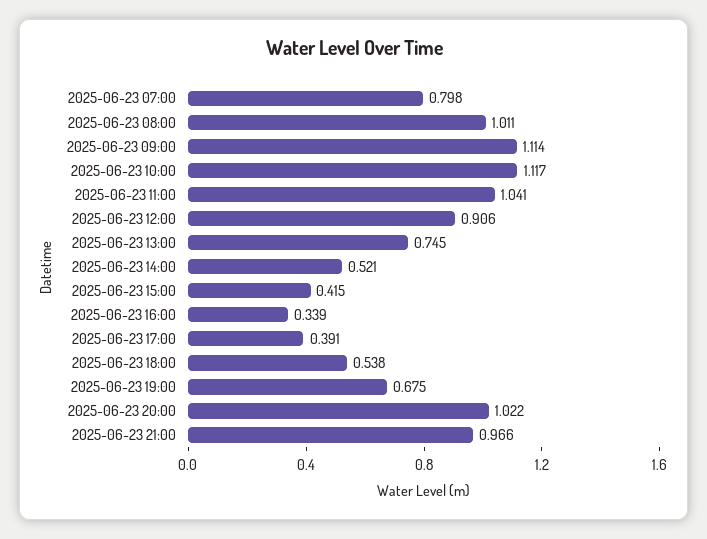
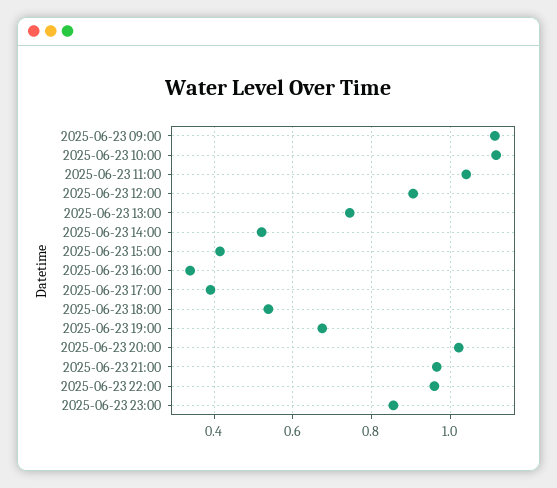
2025-06-23 07:00: 0.798 -> none
2025-06-23 08:00: 1.011 -> none
2025-06-23 22:00: none -> 0.96
2025-06-23 23:00: none -> 0.86

